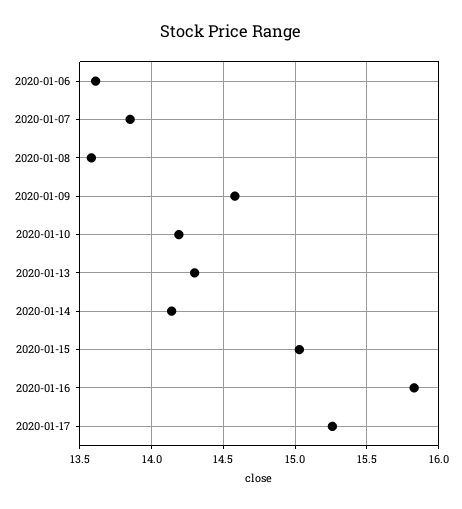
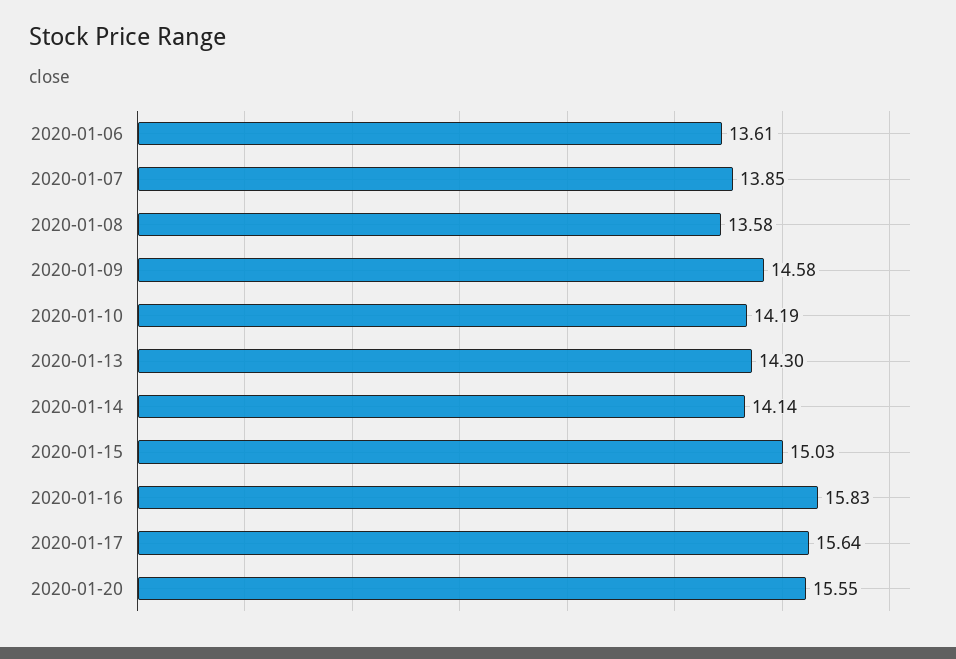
2020-01-17: 15.25 -> 15.64
2020-01-20: none -> 15.55

